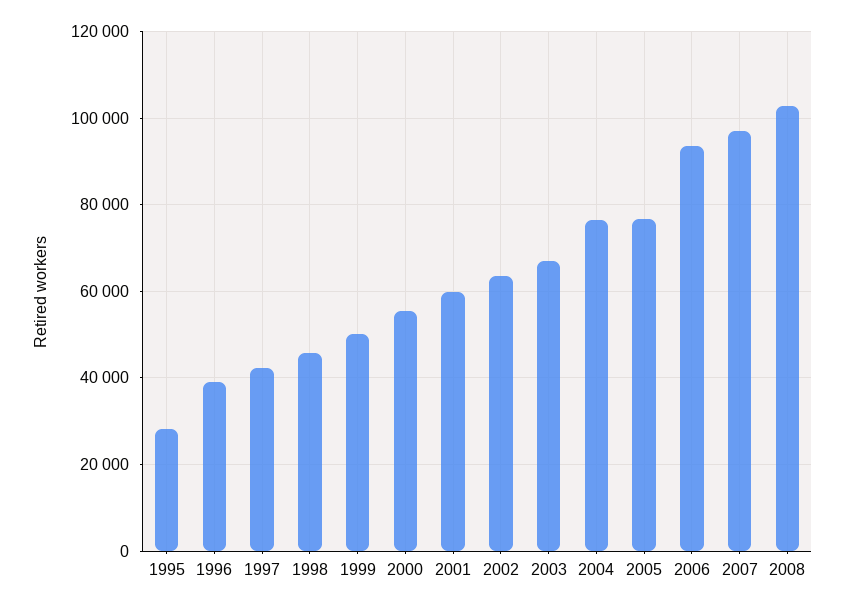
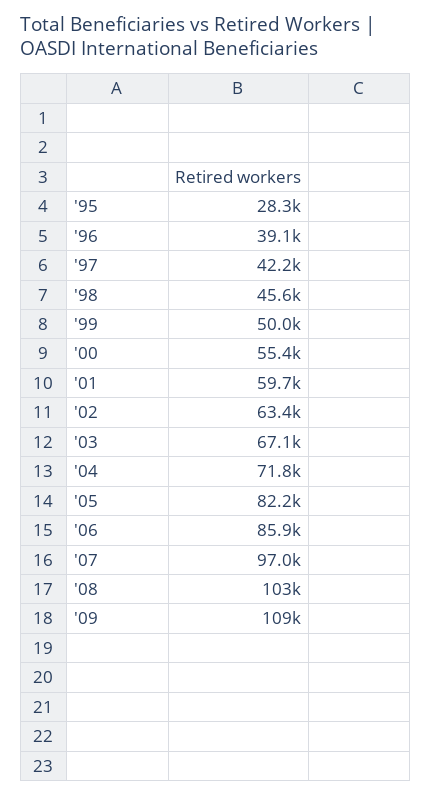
2004: 76000 -> 71800
2005: 76000 -> 82200
2006: 94000 -> 85900
'09: none -> 109000

